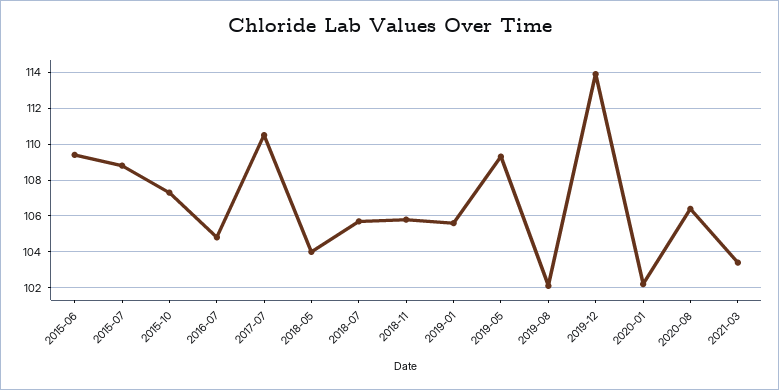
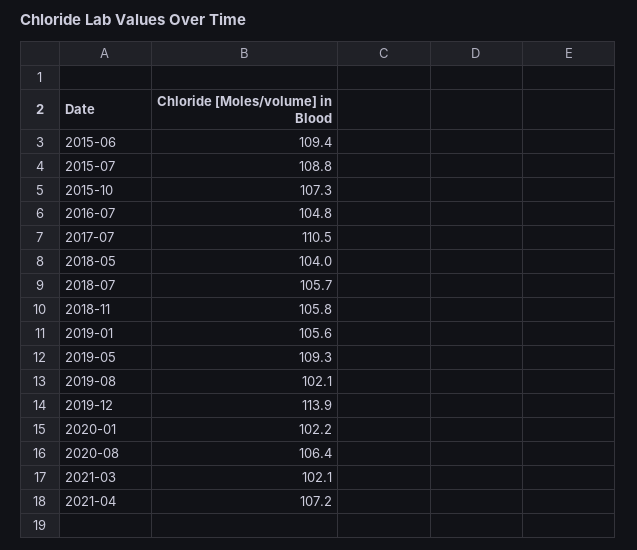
2021-03: 103.5 -> 102.1
2021-04: none -> 107.2

